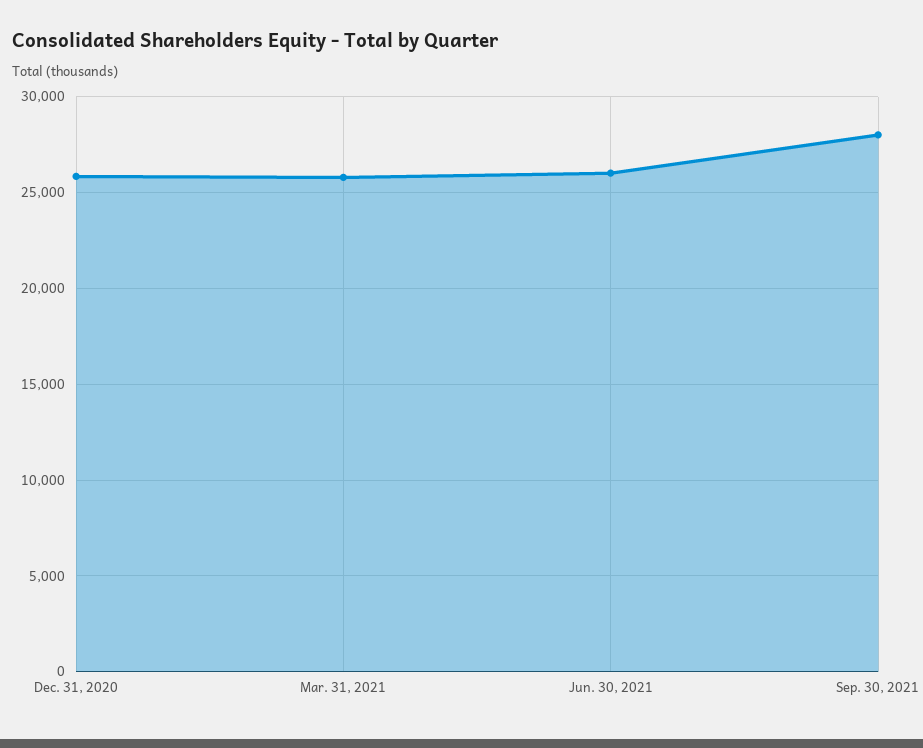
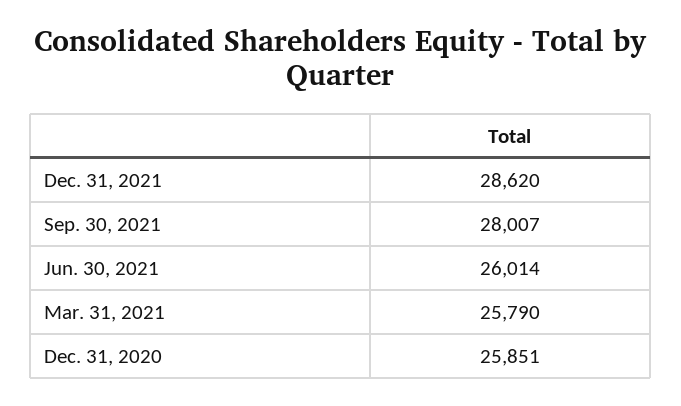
Dec. 31, 2021: none -> 28620

